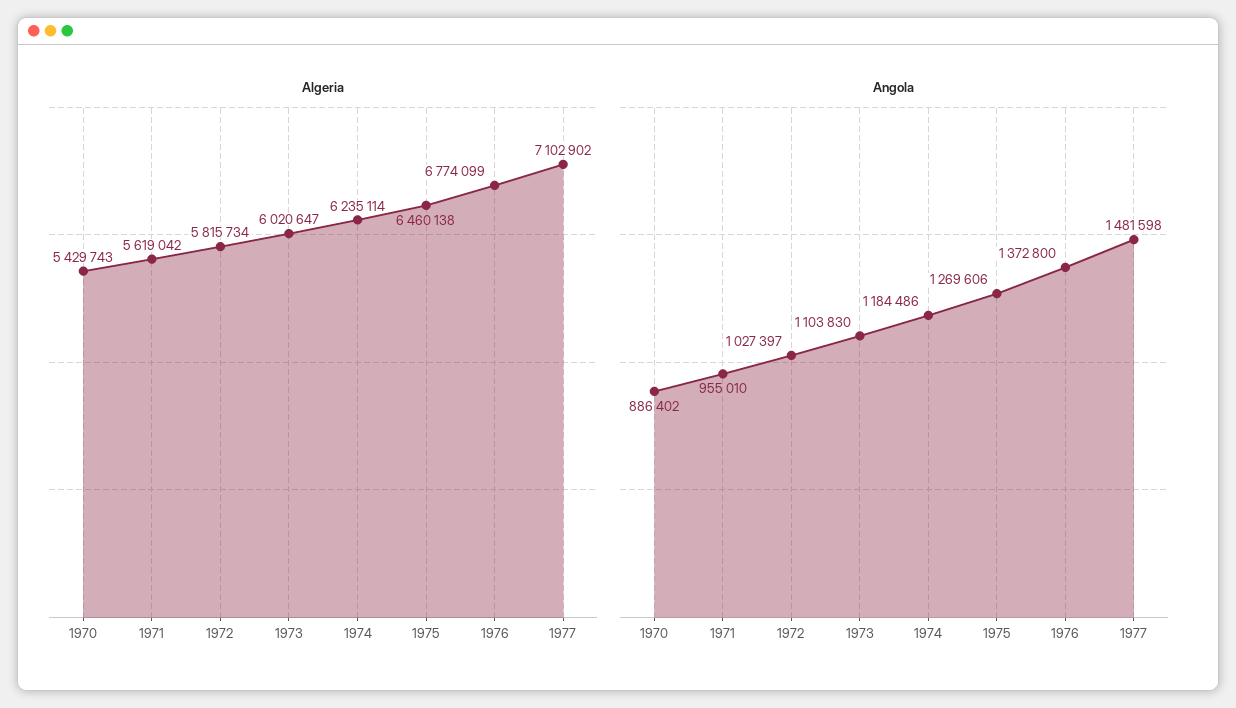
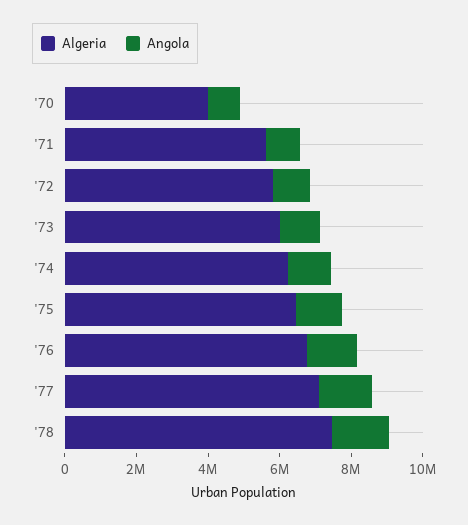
Algeria, 1970: 5429743 -> 4000000
Algeria, '78: none -> 7500000
Angola, '78: none -> 1500000

